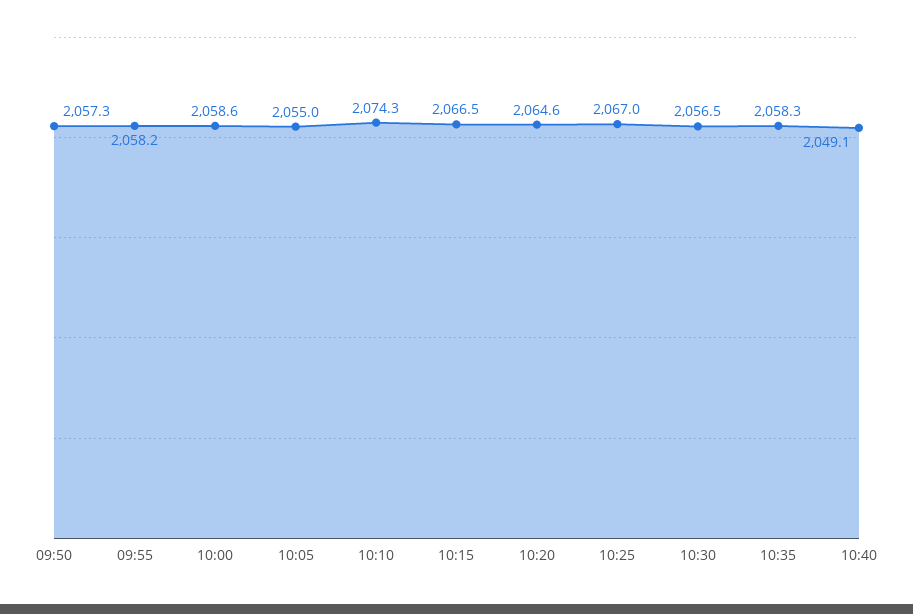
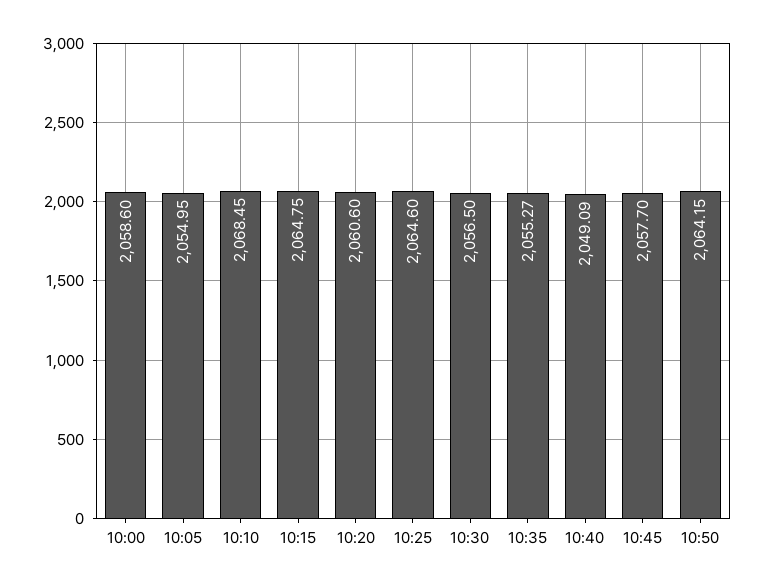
09:50: 2057.3 -> none
09:55: 2058.2 -> none
10:10: 2074.3 -> 2068.45
10:15: 2066.5 -> 2064.75
10:20: 2064.6 -> 2060.6
10:25: 2067 -> 2064.6
10:35: 2058.3 -> 2055.27
10:45: none -> 2057.7
10:50: none -> 2064.15

